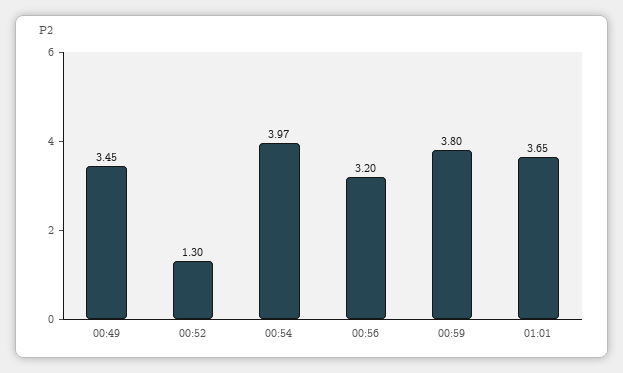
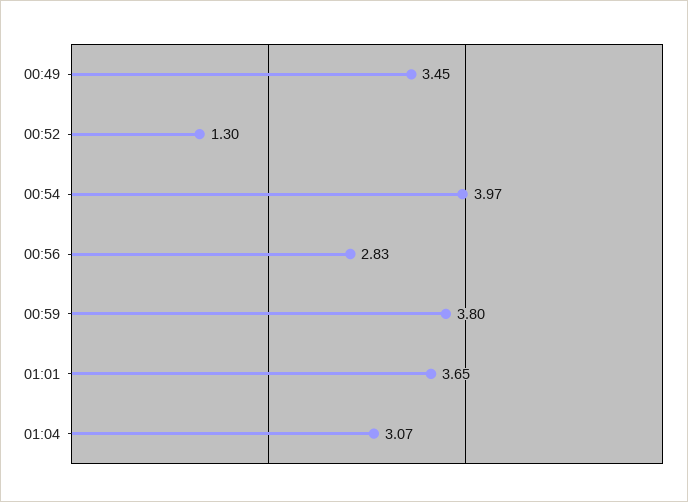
00:56: 3.2 -> 2.83
01:04: none -> 3.07

